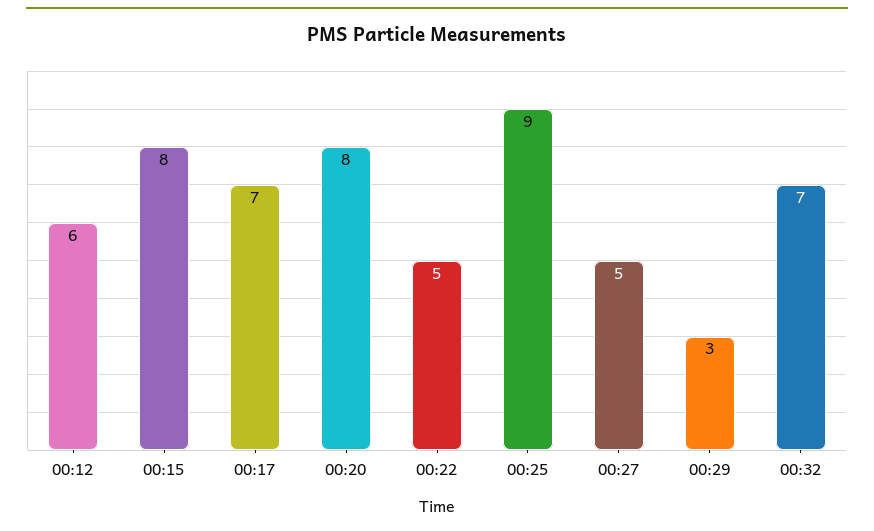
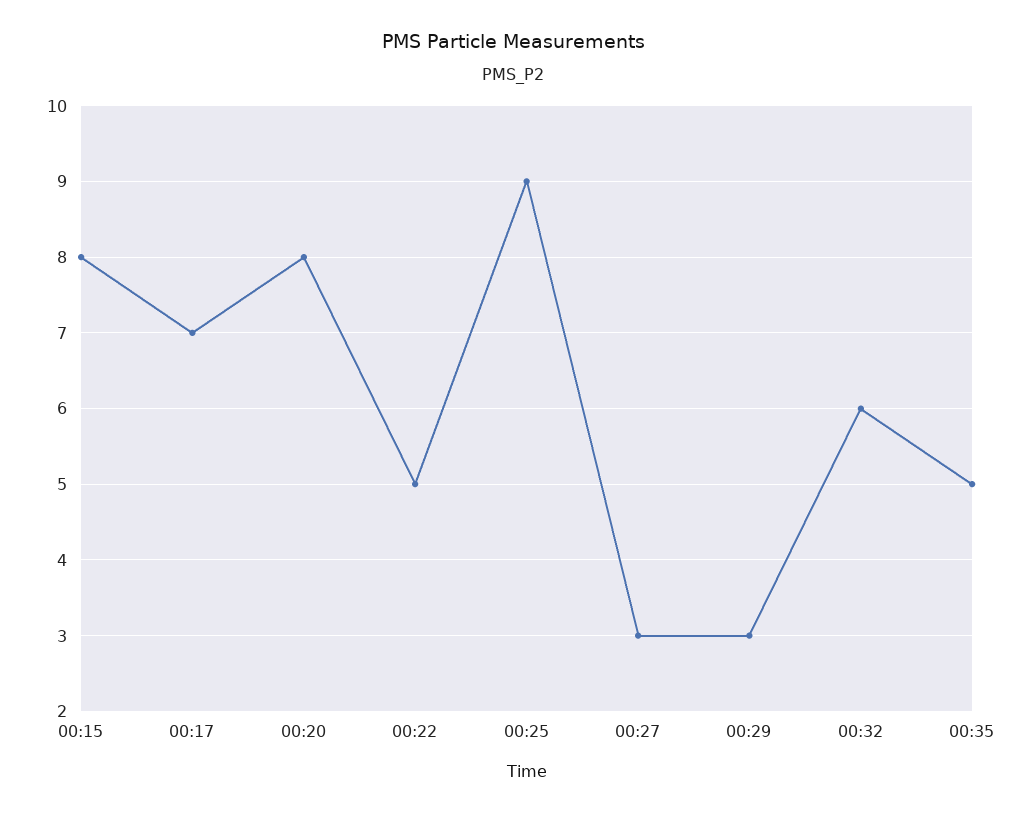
00:12: 6 -> none
00:27: 5 -> 3
00:32: 7 -> 6
00:35: none -> 5

